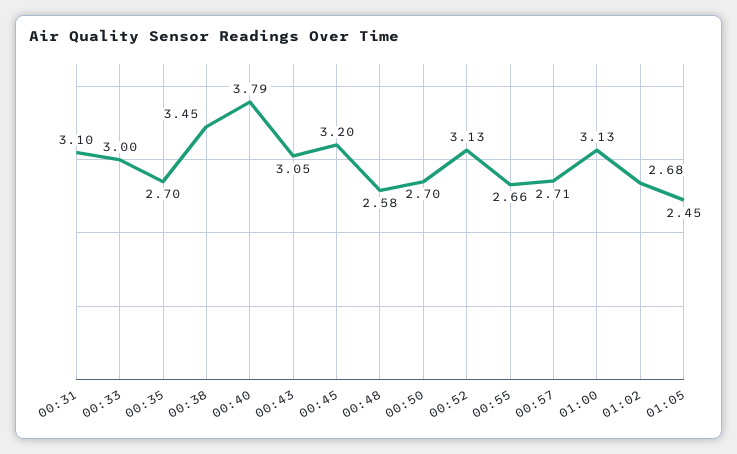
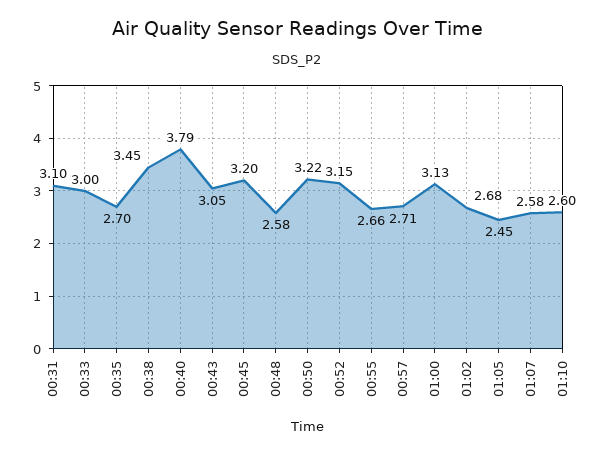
00:50: 2.7 -> 3.22
00:52: 3.13 -> 3.15
01:07: none -> 2.58
01:10: none -> 2.6

